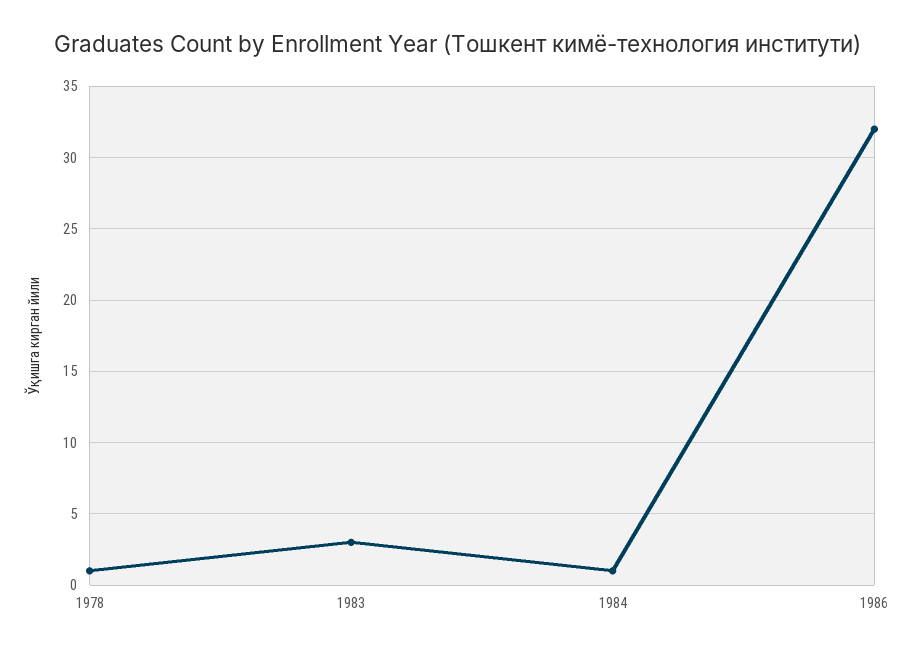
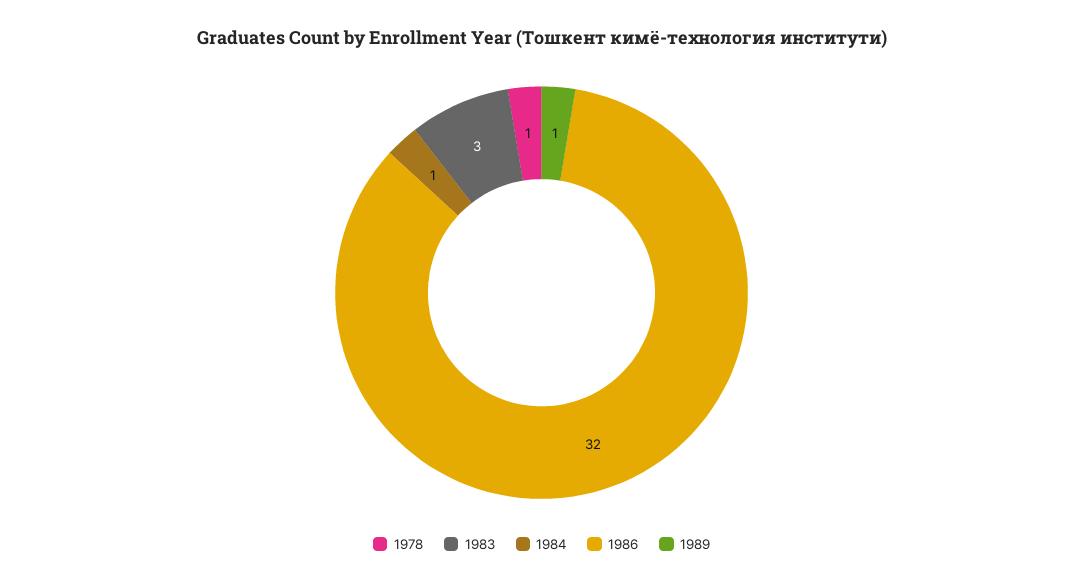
1989: none -> 1

